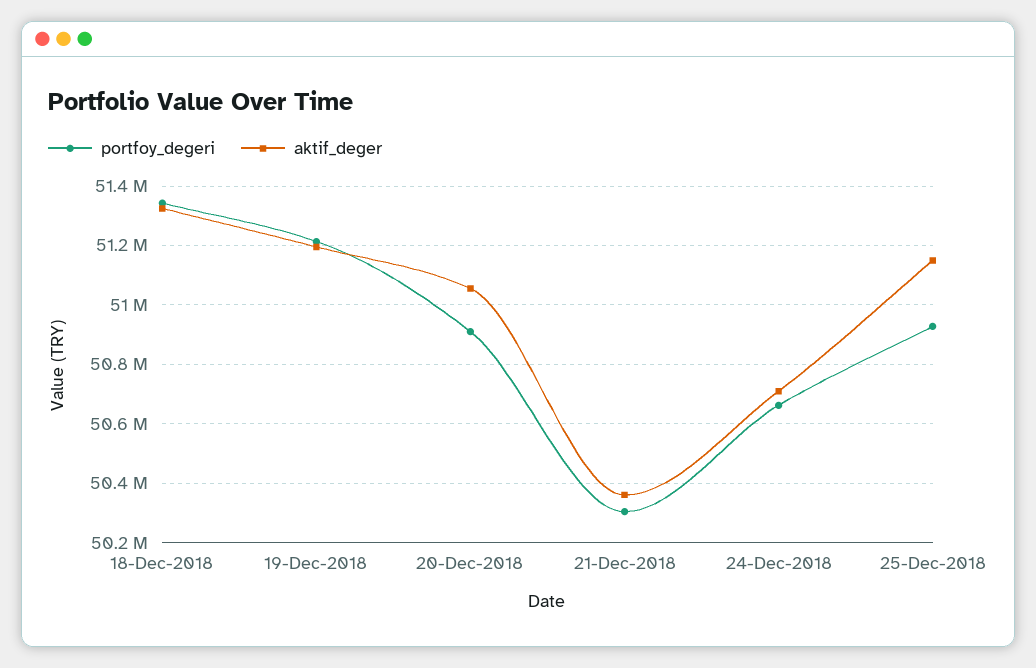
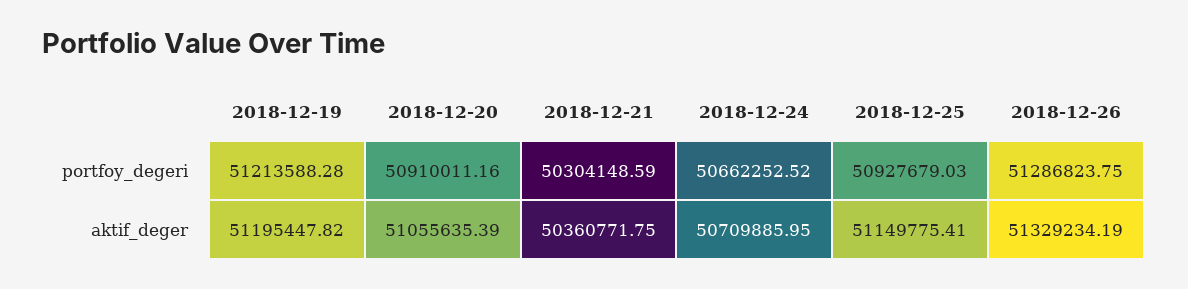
portfoy_degeri, 18-Dec-2018: 51350000 -> none
aktif_deger, 18-Dec-2018: 51325000 -> none
portfoy_degeri, 2018-12-26: none -> 51286823.75
aktif_deger, 2018-12-26: none -> 51329234.19

